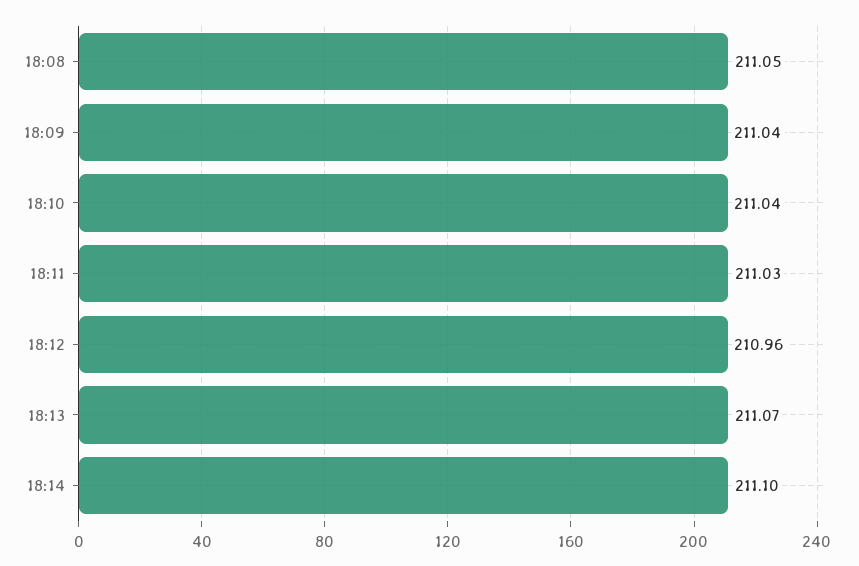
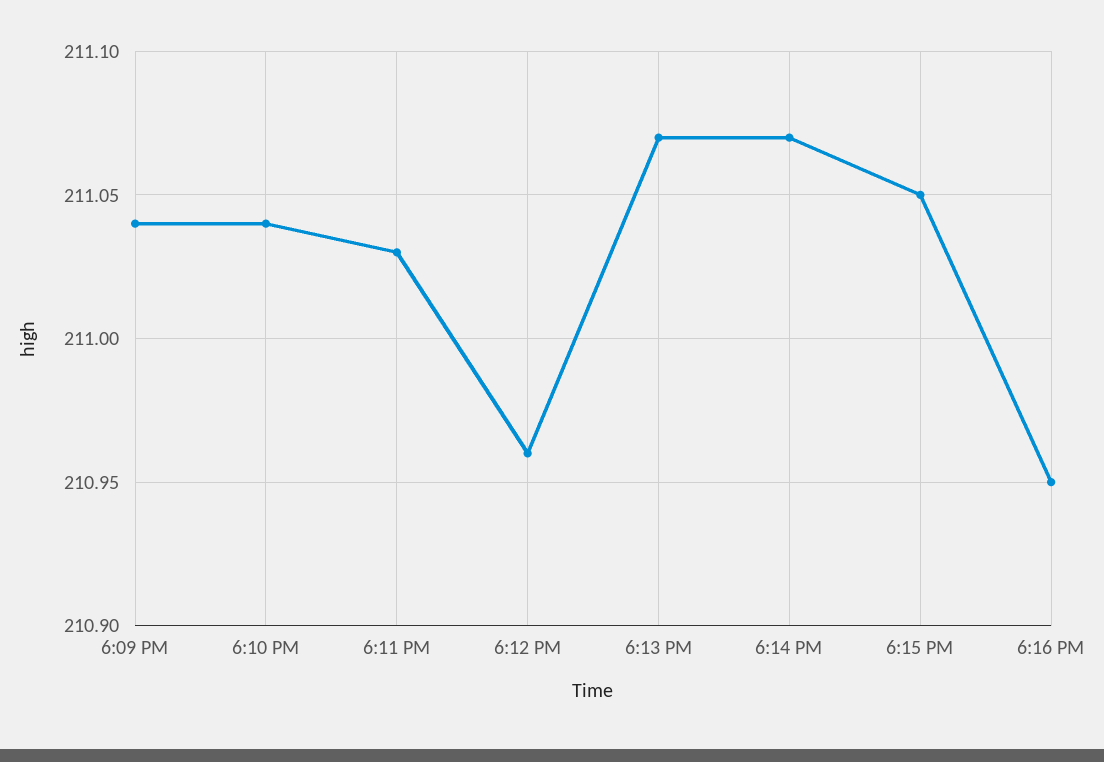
18:08: 211.05 -> none
18:14: 211.1 -> 211.07
6:15 PM: none -> 211.05
6:16 PM: none -> 210.95

